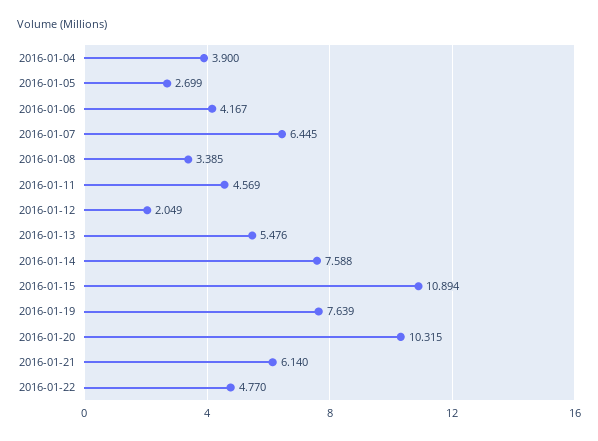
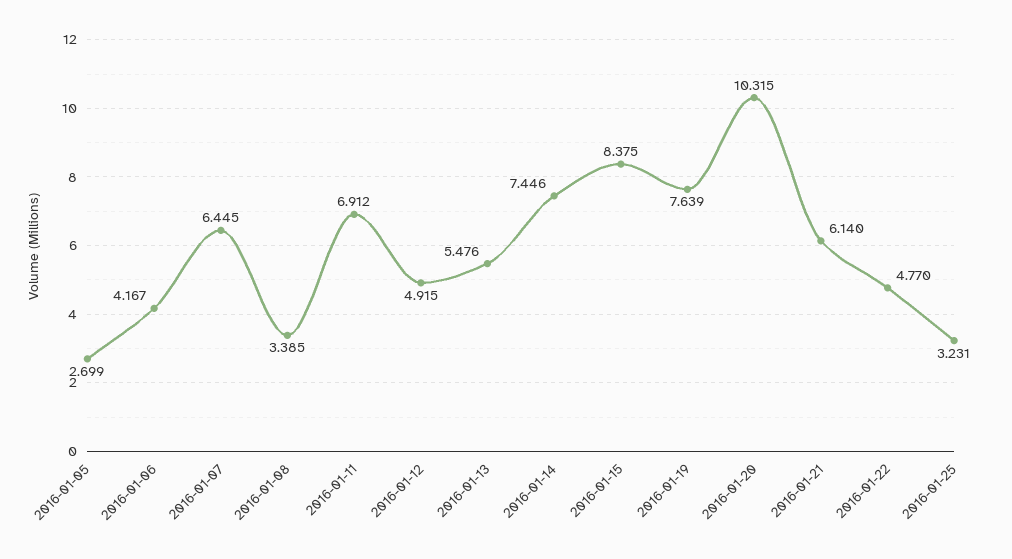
2016-01-04: 3.9 -> none
2016-01-11: 4.569 -> 6.912
2016-01-12: 2.049 -> 4.915
2016-01-14: 7.588 -> 7.446
2016-01-15: 10.894 -> 8.375
2016-01-25: none -> 3.231

